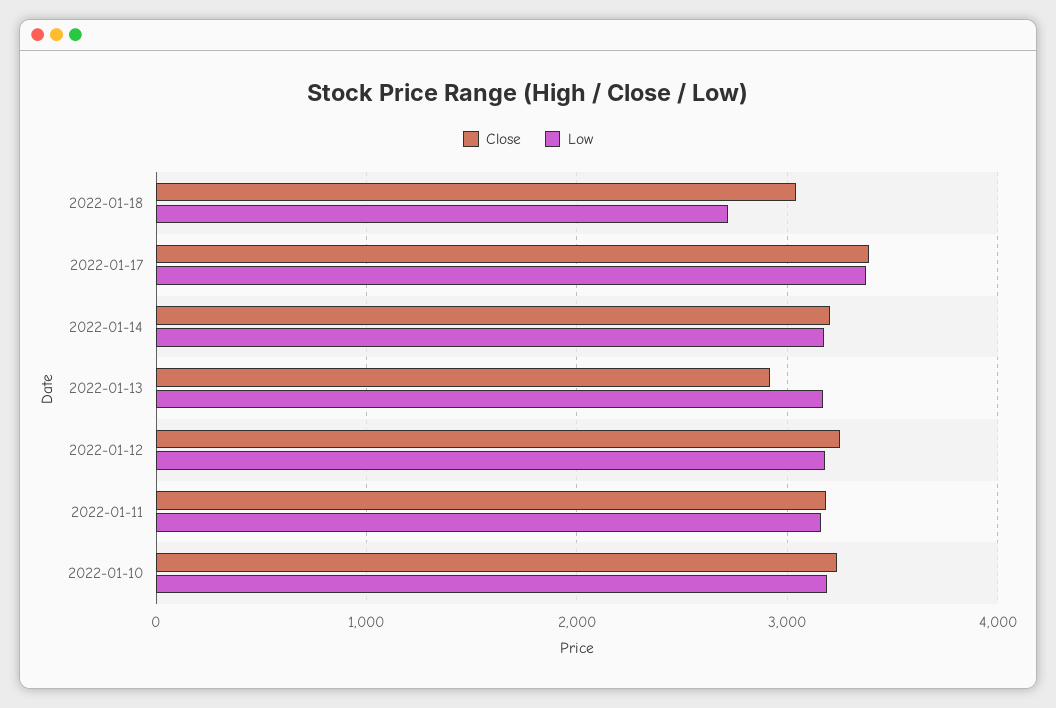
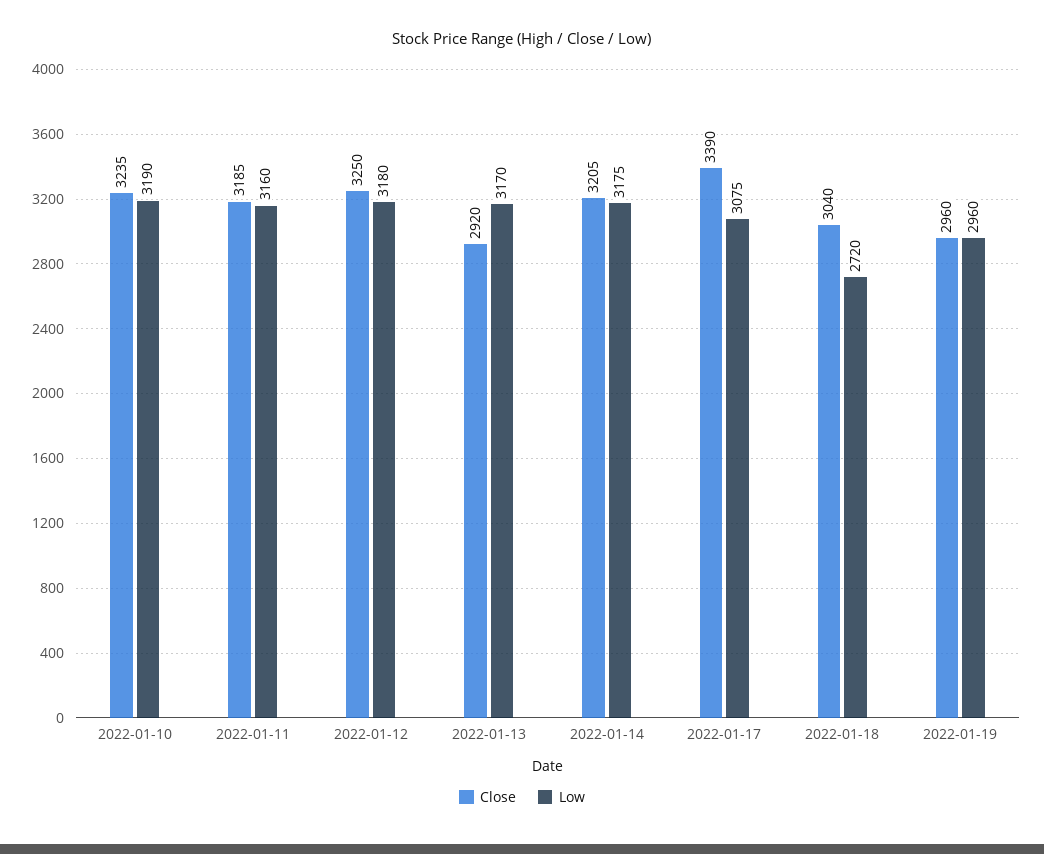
Low, 2022-01-17: 3400 -> 3075
Close, 2022-01-19: none -> 2960
Low, 2022-01-19: none -> 2960

